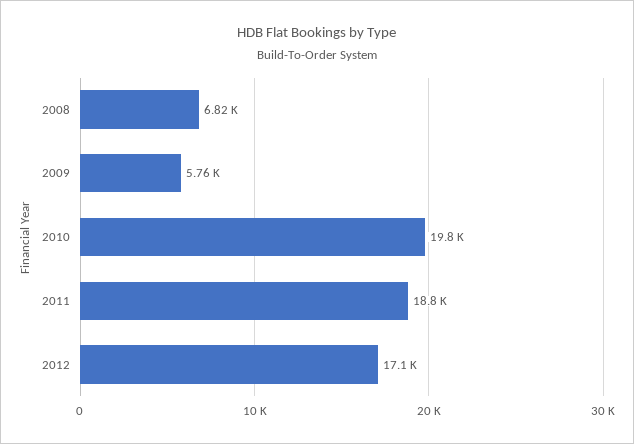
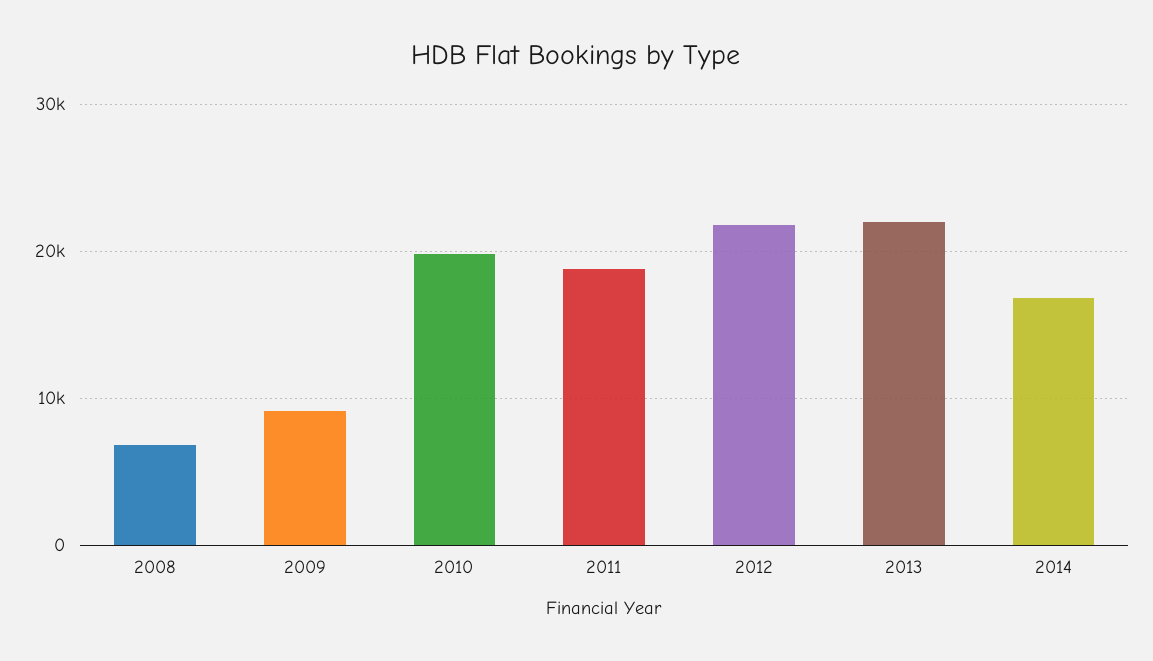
2009: 5760 -> 9000
2012: 17100 -> 22000
2013: none -> 22000
2014: none -> 17000

